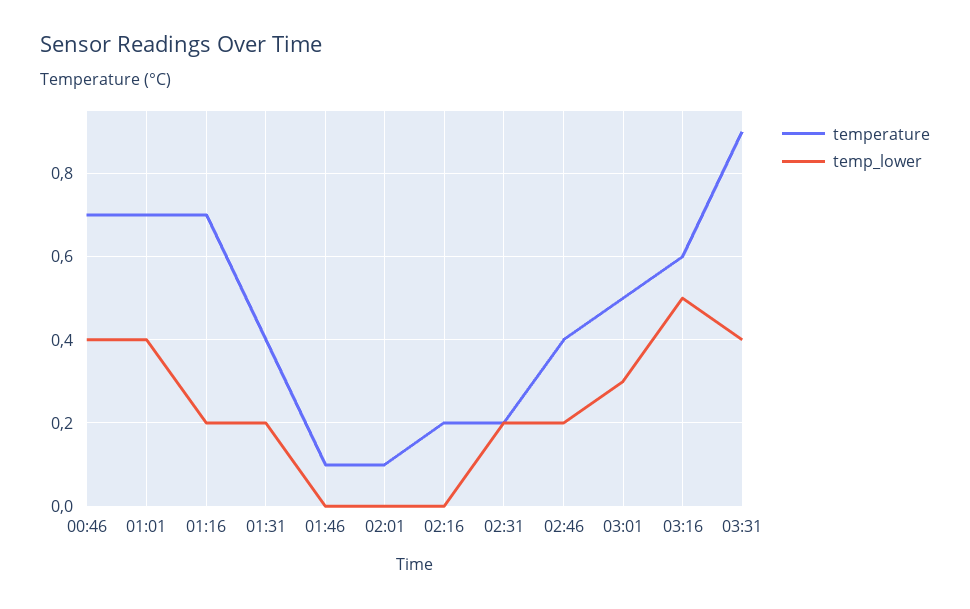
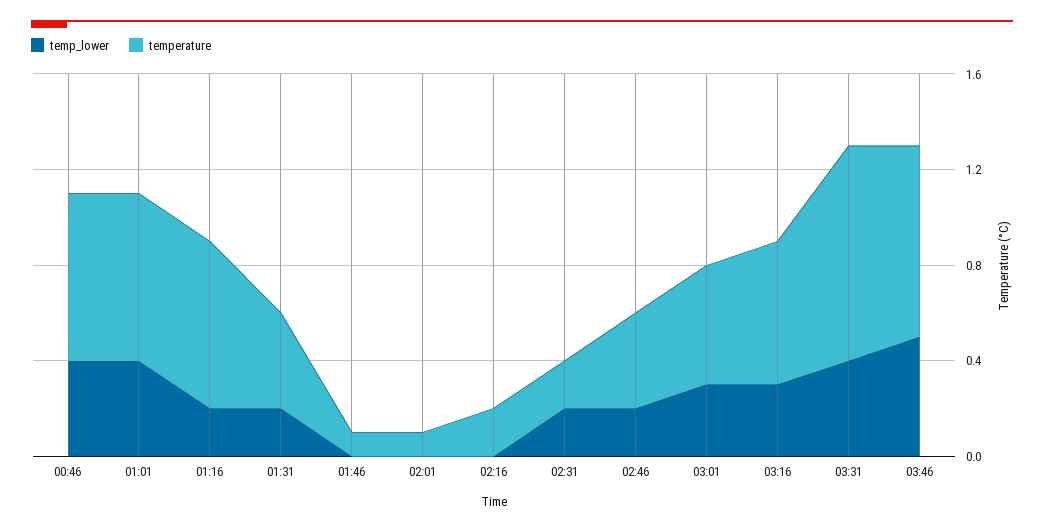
temp_lower, 03:16: 0.5 -> 0.3
temp_lower, 03:46: none -> 0.5
temperature, 03:46: none -> 0.8

